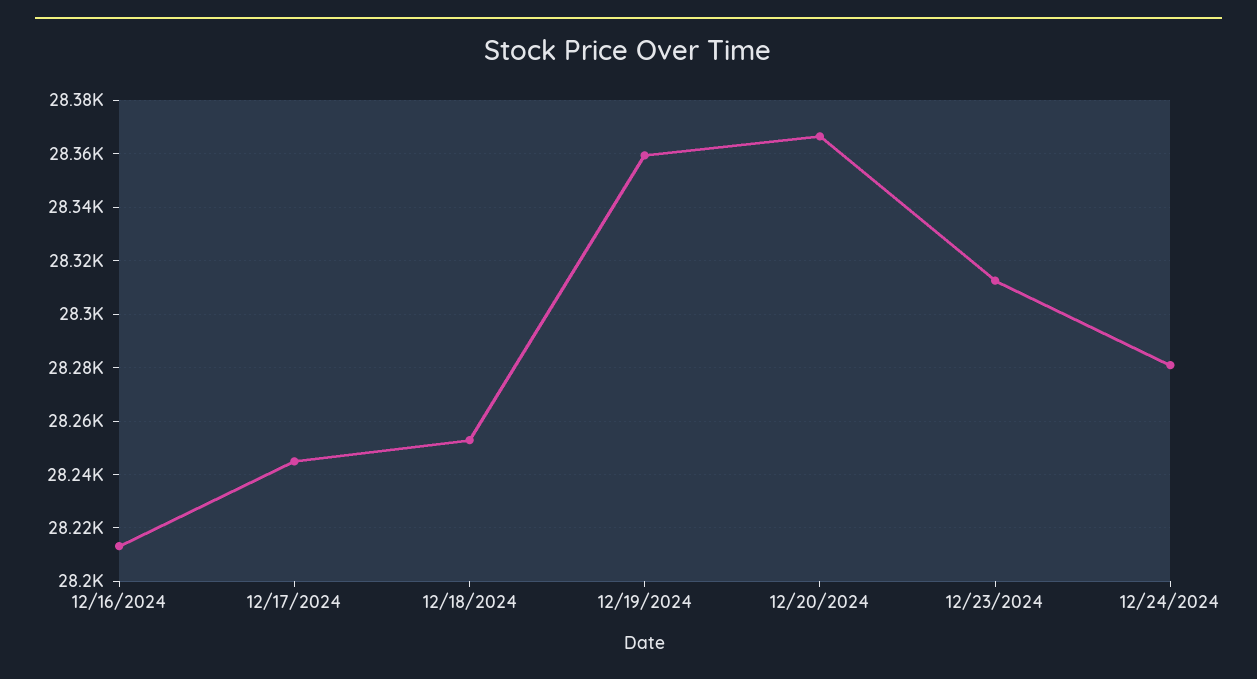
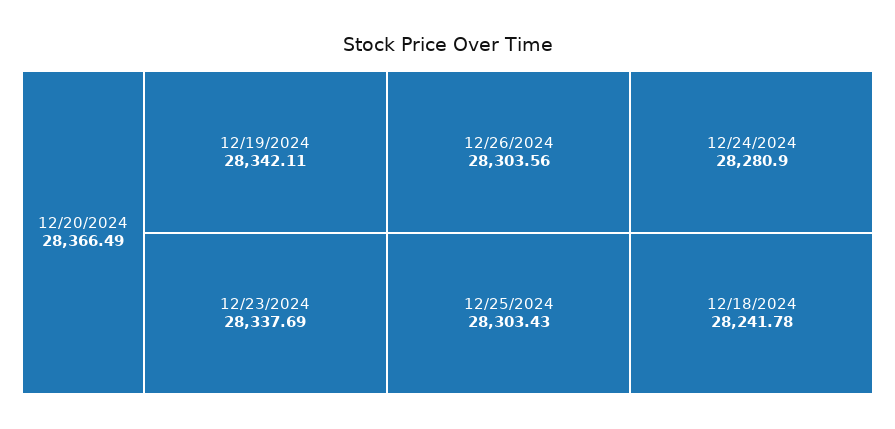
12/16/2024: 28212.5 -> none
12/17/2024: 28245 -> none
12/18/2024: 28252.5 -> 28241.78
12/19/2024: 28360 -> 28342.11
12/23/2024: 28312.5 -> 28337.69
12/26/2024: none -> 28303.56
12/25/2024: none -> 28303.43

